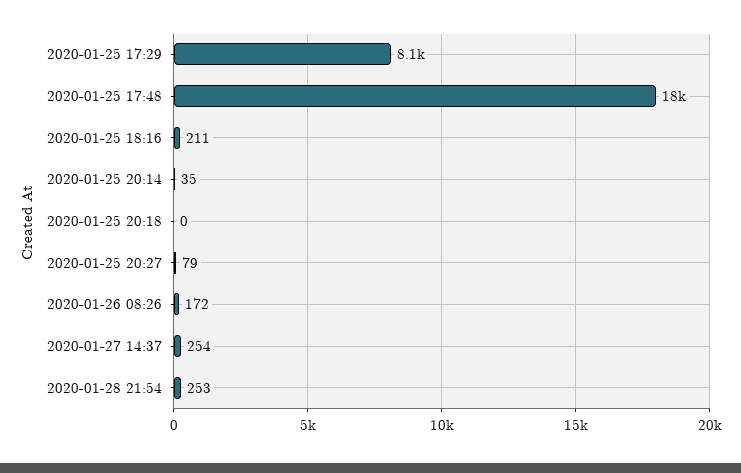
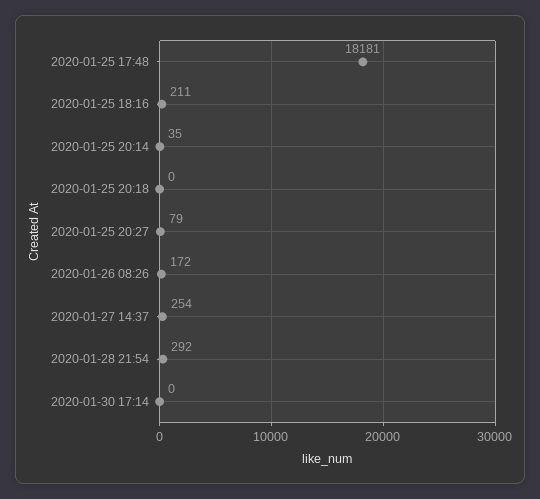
2020-01-25 17:29: 8100 -> none
2020-01-28 21:54: 253 -> 292
2020-01-30 17:14: none -> 0

